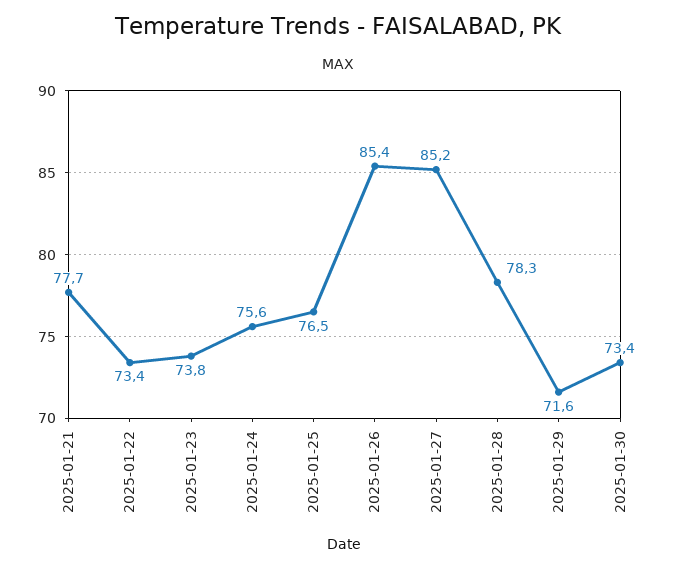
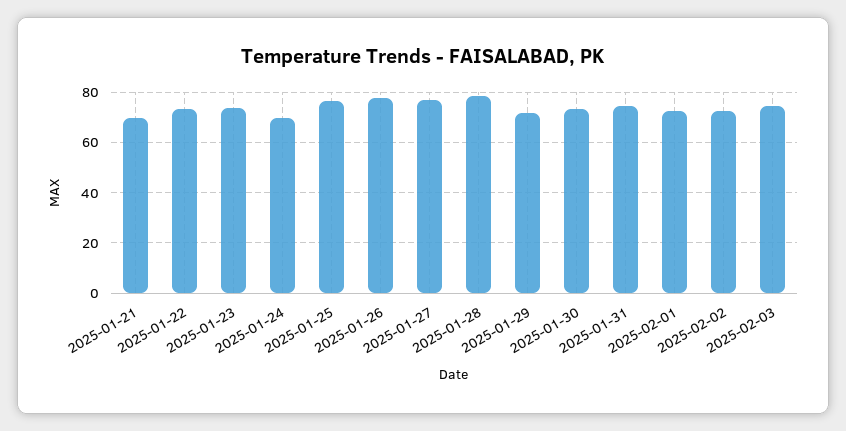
2025-01-21: 77.7 -> 70
2025-01-24: 75.6 -> 70
2025-01-26: 85.4 -> 77.5
2025-01-27: 85.2 -> 77.5
2025-01-31: none -> 75
2025-02-01: none -> 72.5
2025-02-02: none -> 72.5
2025-02-03: none -> 75

